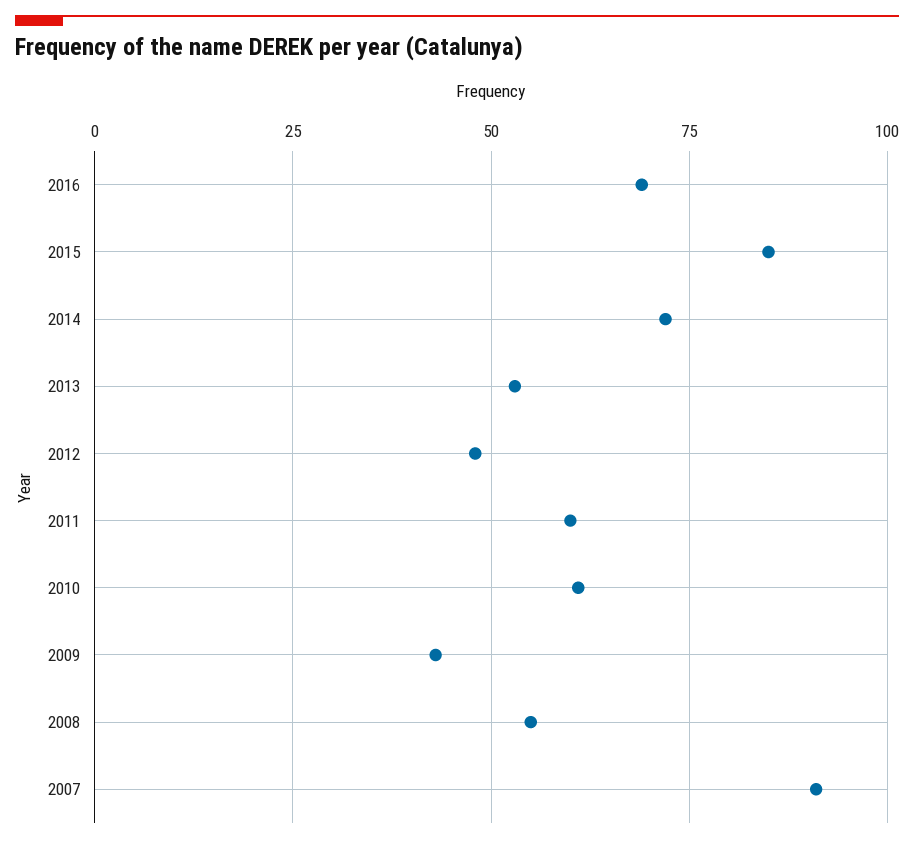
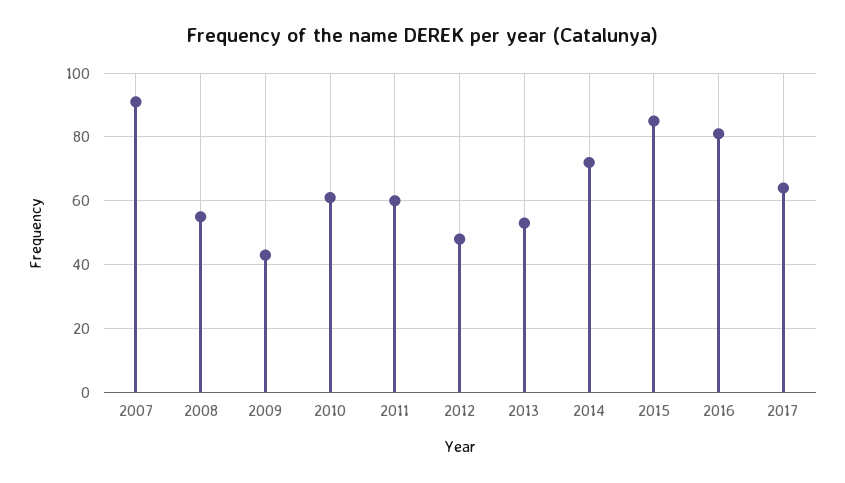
2016: 70 -> 80
2017: none -> 65

